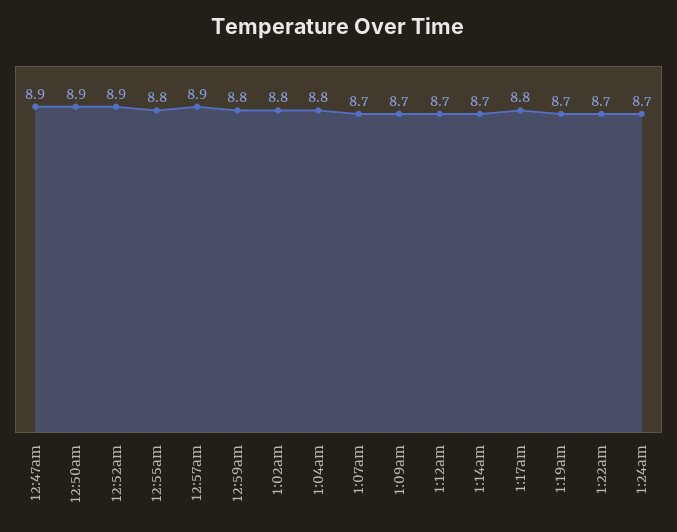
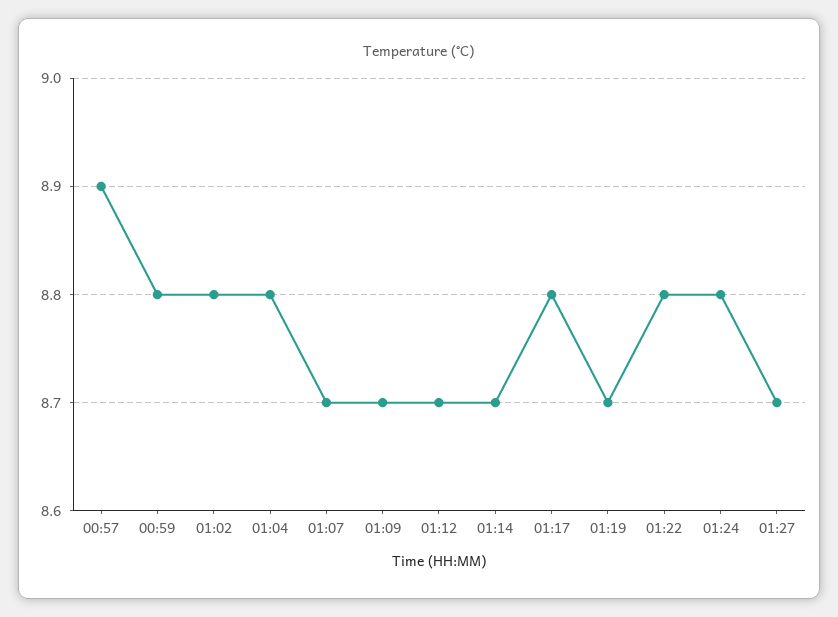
12:47am: 8.9 -> none
12:50am: 8.9 -> none
12:52am: 8.9 -> none
12:55am: 8.8 -> none
1:22am: 8.7 -> 8.8
1:24am: 8.7 -> 8.8
01:27: none -> 8.7

